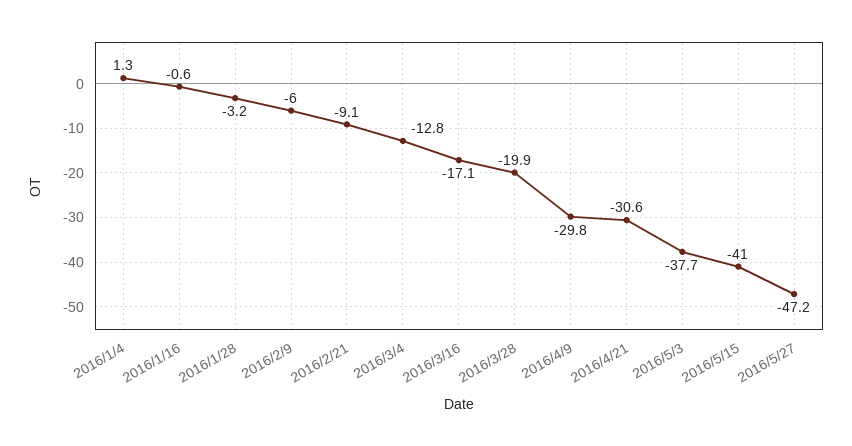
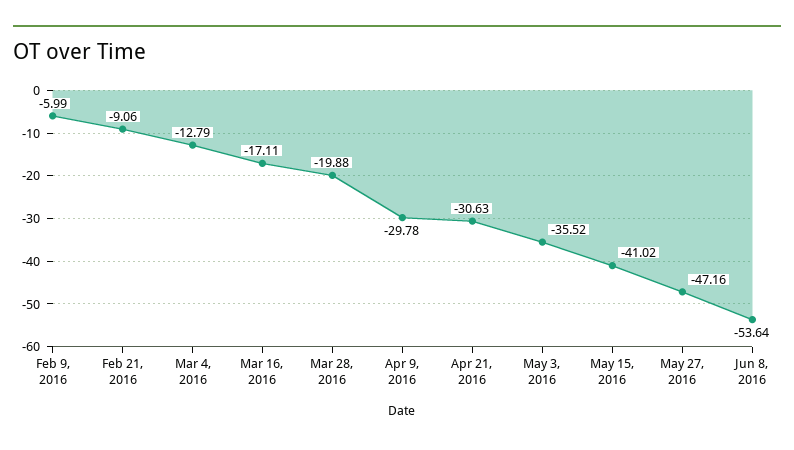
2016/1/4: 1.3 -> none
2016/1/16: -0.6 -> none
2016/1/28: -3.2 -> none
2016/5/3: -37.7 -> -35.52
Jun 8, 2016: none -> -53.64

